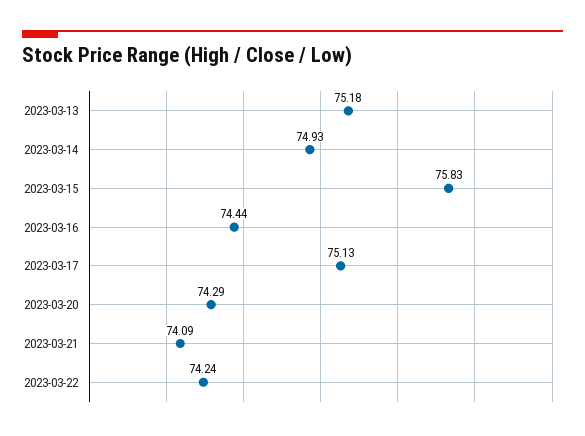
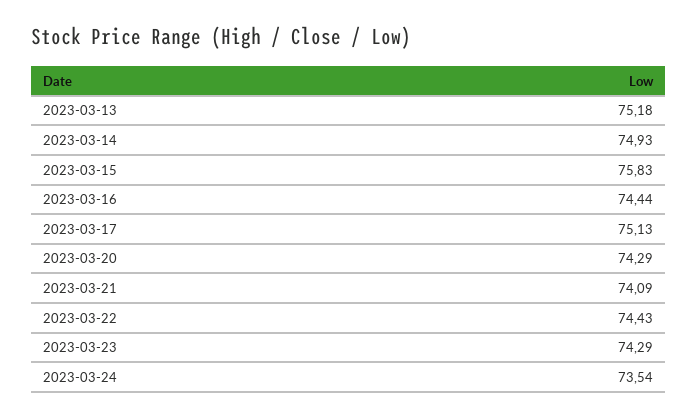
2023-03-22: 74.24 -> 74.43
2023-03-23: none -> 74.29
2023-03-24: none -> 73.54

